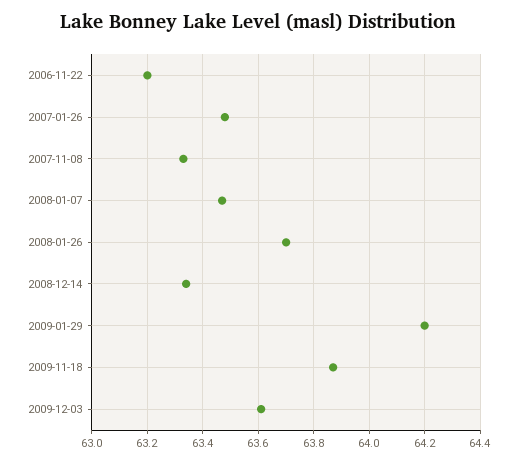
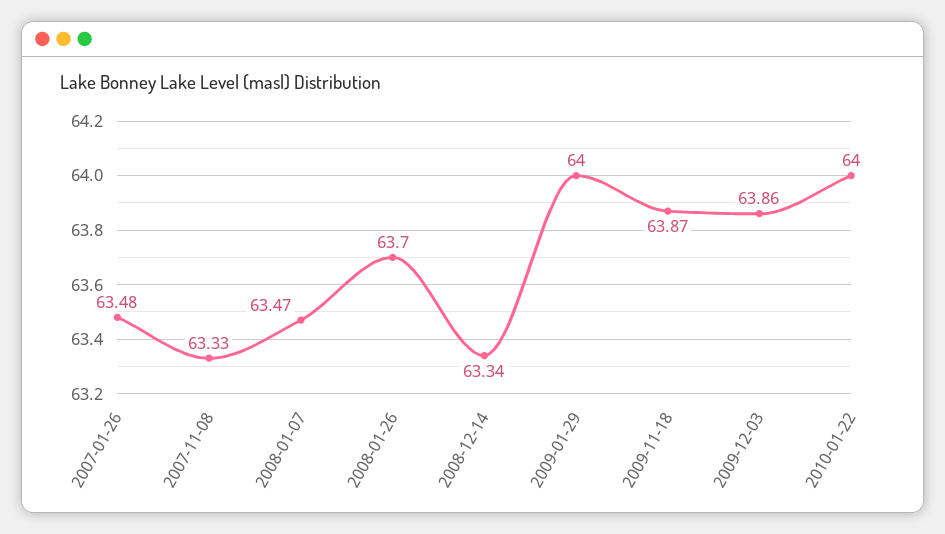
2006-11-22: 63.2 -> none
2009-01-29: 64.2 -> 64
2009-12-03: 63.6 -> 63.86
2010-01-22: none -> 64

